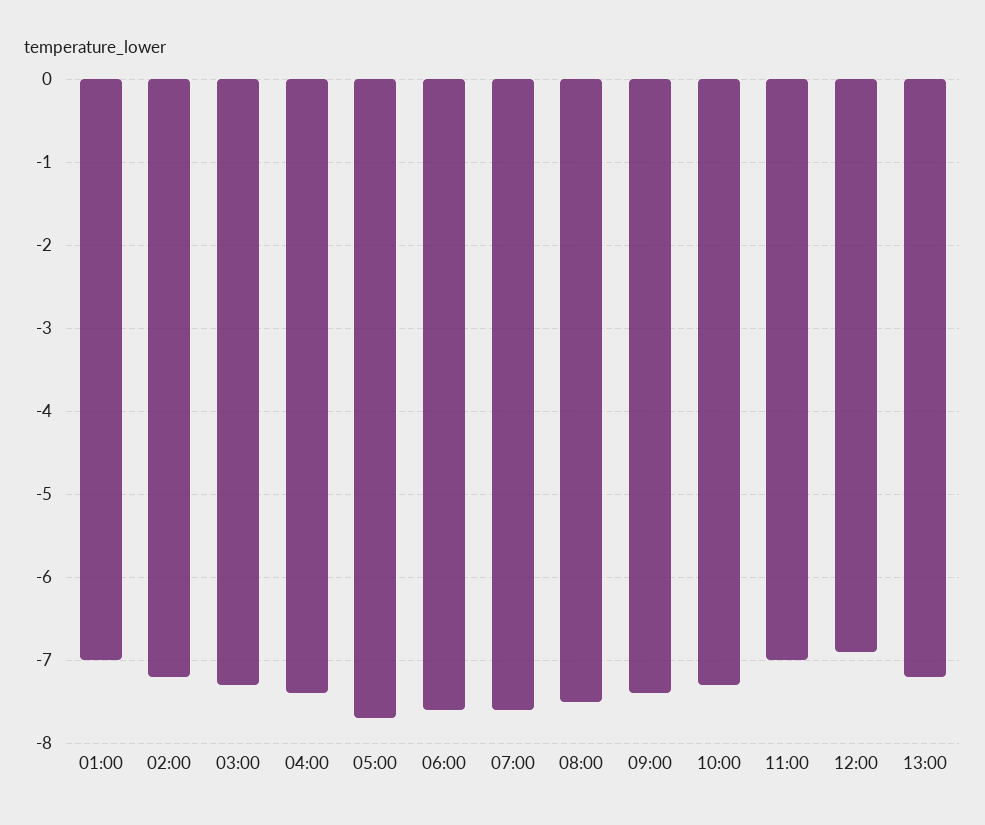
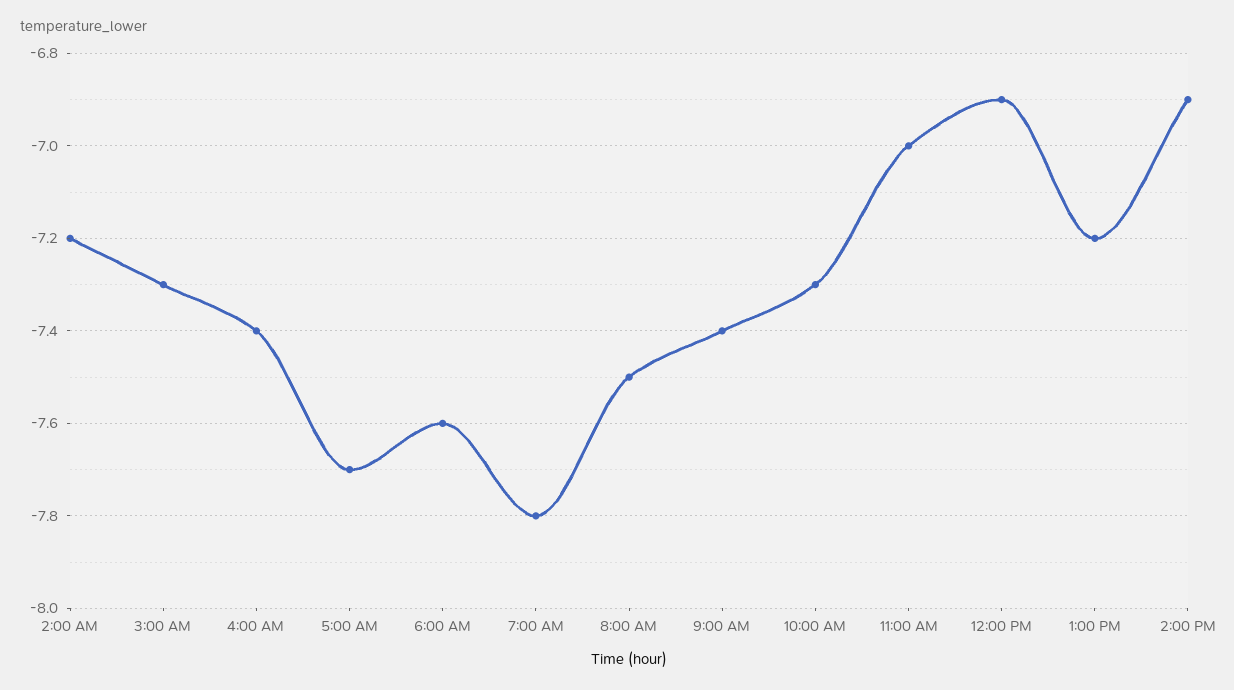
01:00: -7 -> none
07:00: -7.6 -> -7.8
2:00 PM: none -> -6.9

